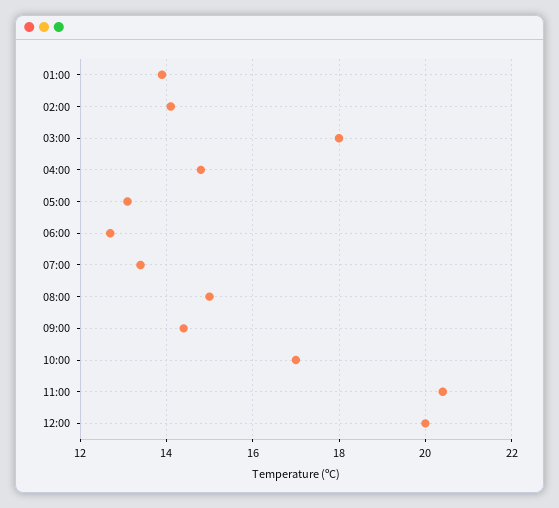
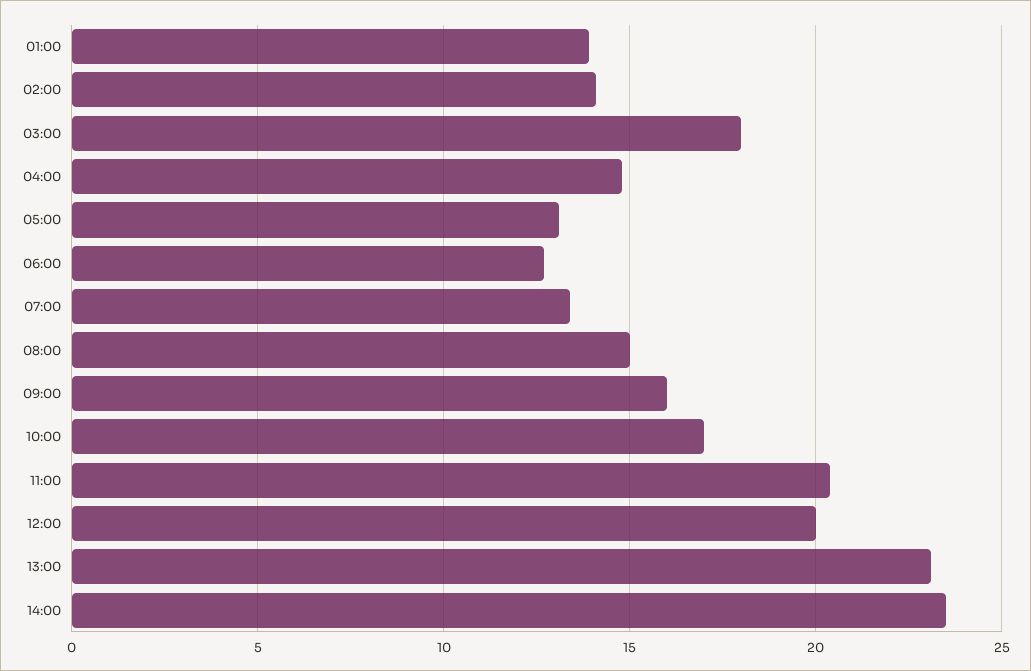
09:00: 14.5 -> 16
13:00: none -> 23
14:00: none -> 23.5

